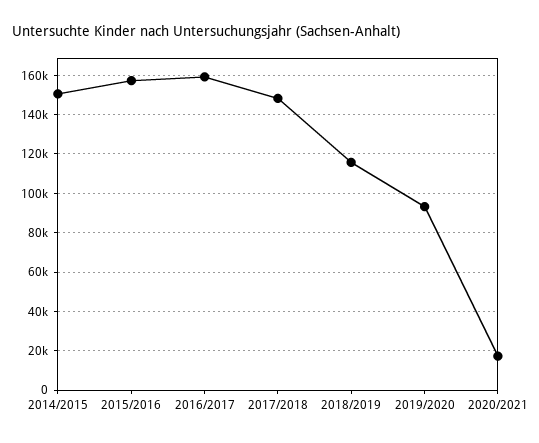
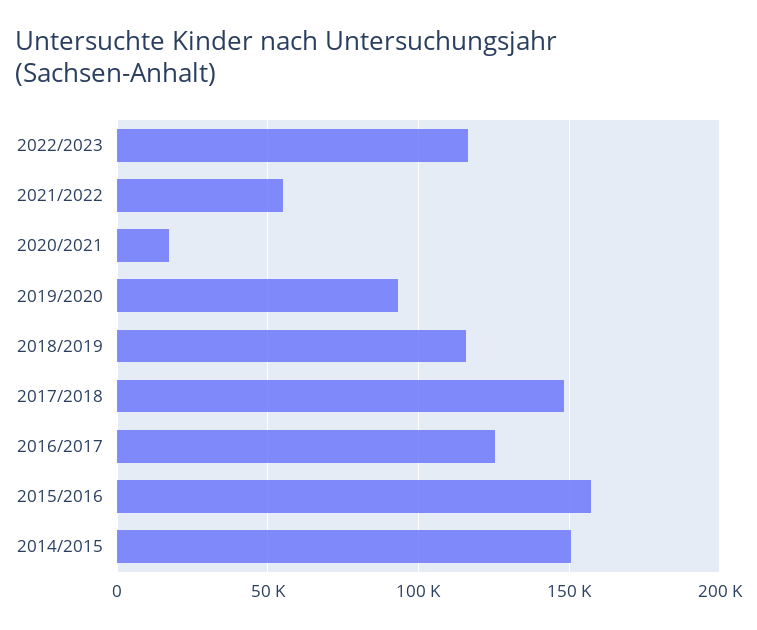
2016/2017: 160000 -> 125000
2022/2023: none -> 115000
2021/2022: none -> 55000

